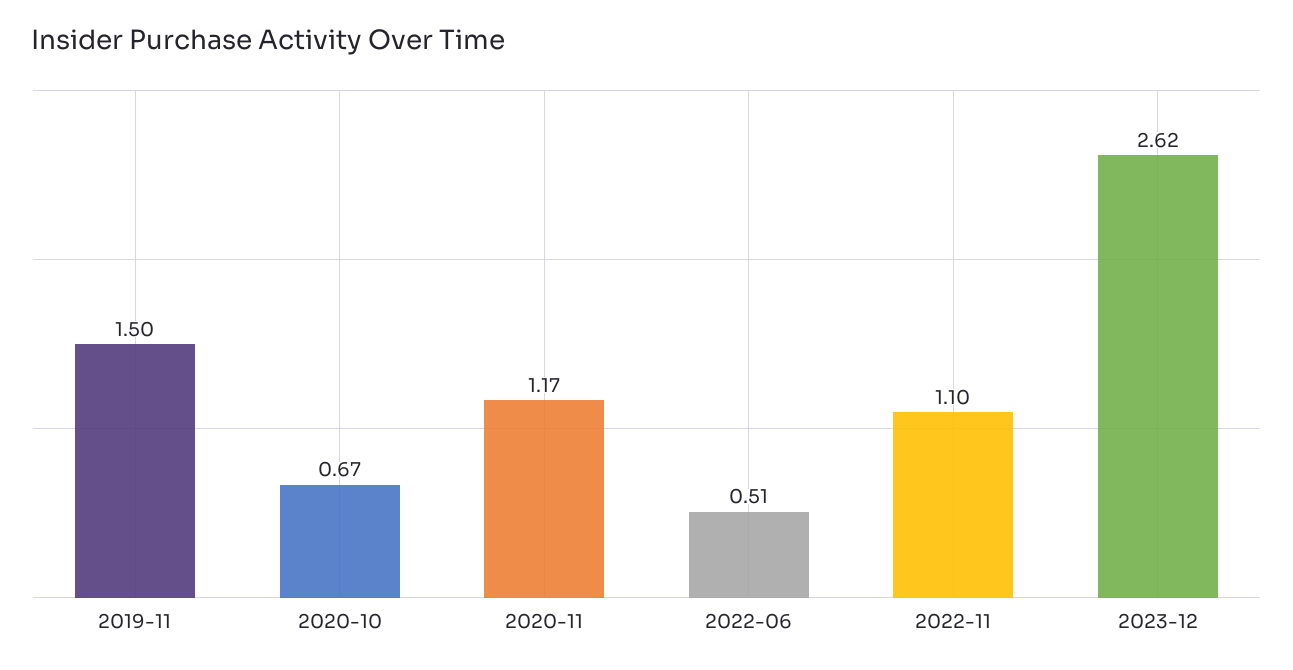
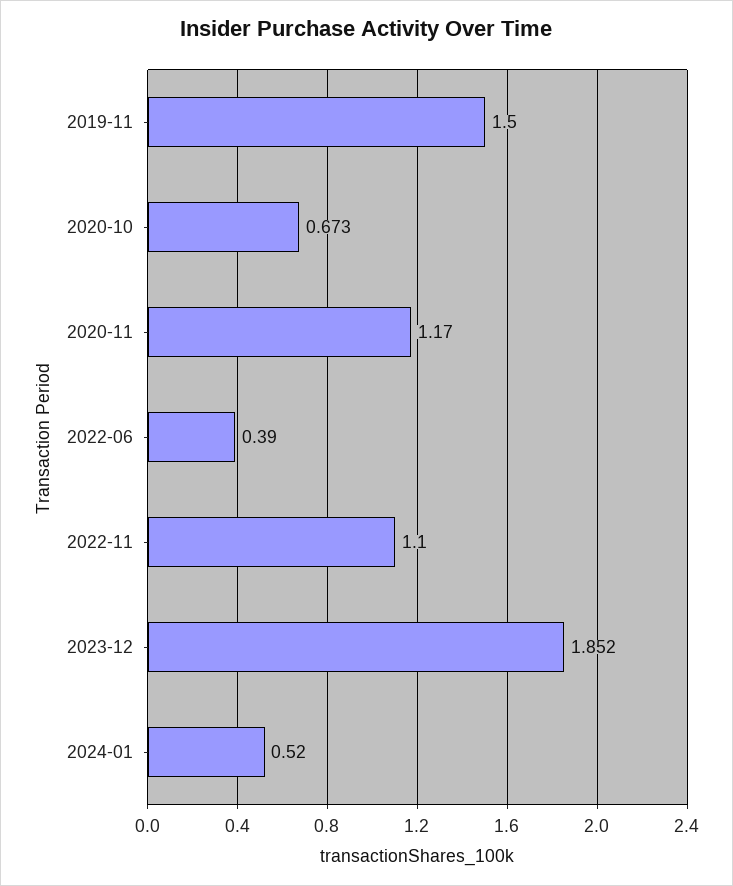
2022-06: 0.51 -> 0.39
2023-12: 2.62 -> 1.852
2024-01: none -> 0.52

